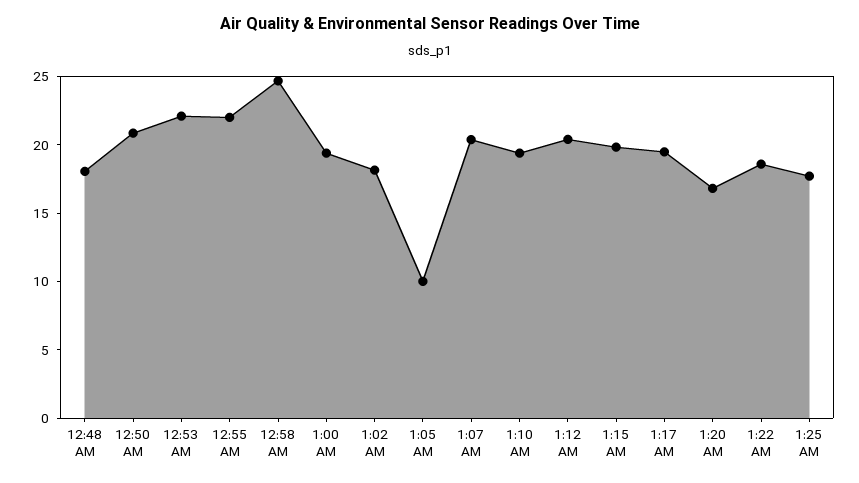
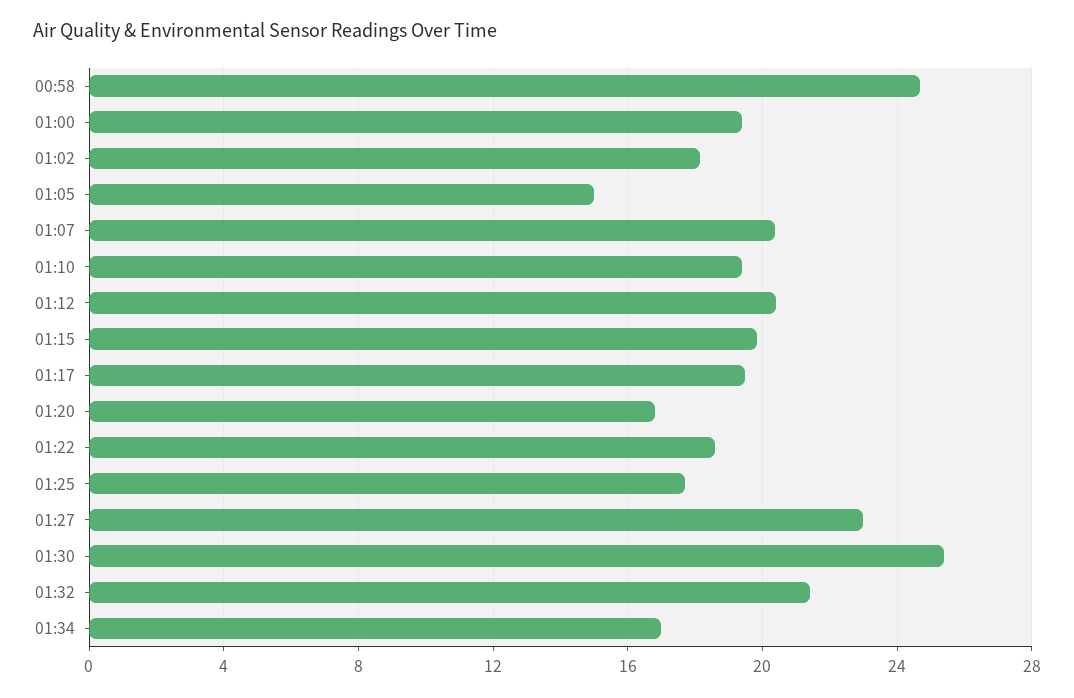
12:48 AM: 18 -> none
12:50 AM: 21 -> none
12:53 AM: 22 -> none
12:55 AM: 22 -> none
1:05 AM: 10 -> 15
01:27: none -> 23
01:30: none -> 25.5
01:32: none -> 21.5
01:34: none -> 17

